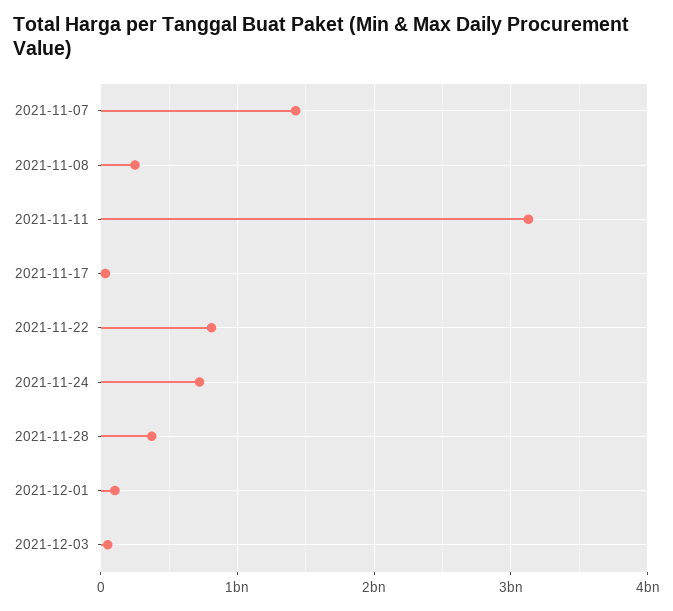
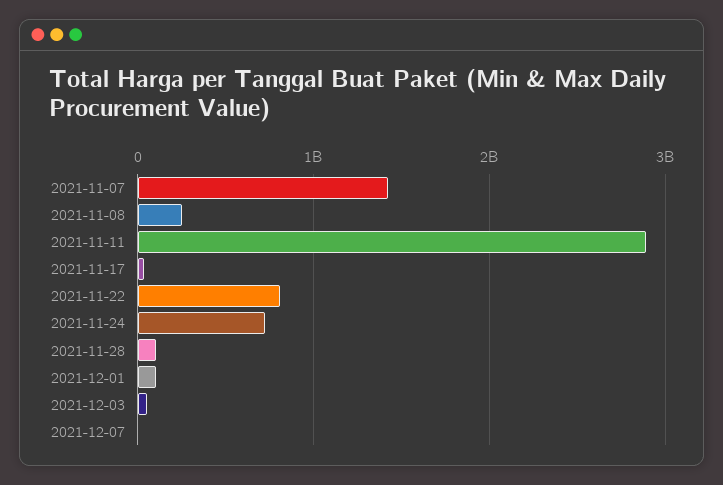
2021-11-11: 3100000000 -> 2900000000
2021-11-28: 400000000 -> 100000000
2021-12-07: none -> 0

